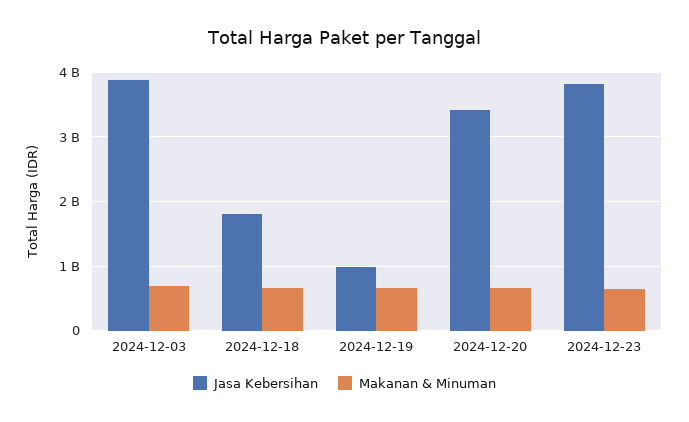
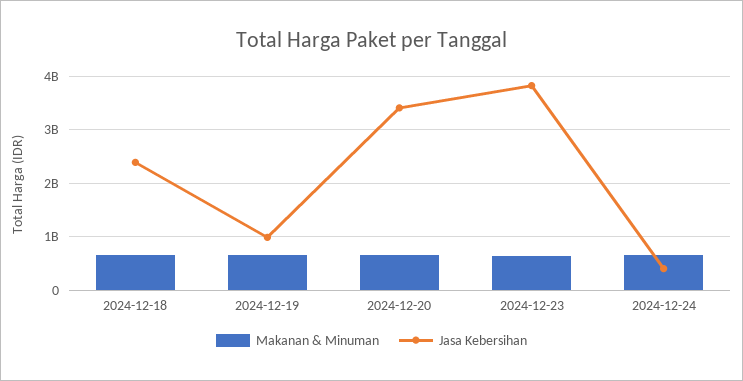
Jasa Kebersihan, 2024-12-03: 3900000000 -> none
Makanan & Minuman, 2024-12-03: 700000000 -> none
Jasa Kebersihan, 2024-12-18: 1800000000 -> 2400000000
Makanan & Minuman, 2024-12-24: none -> 600000000
Jasa Kebersihan, 2024-12-24: none -> 400000000

